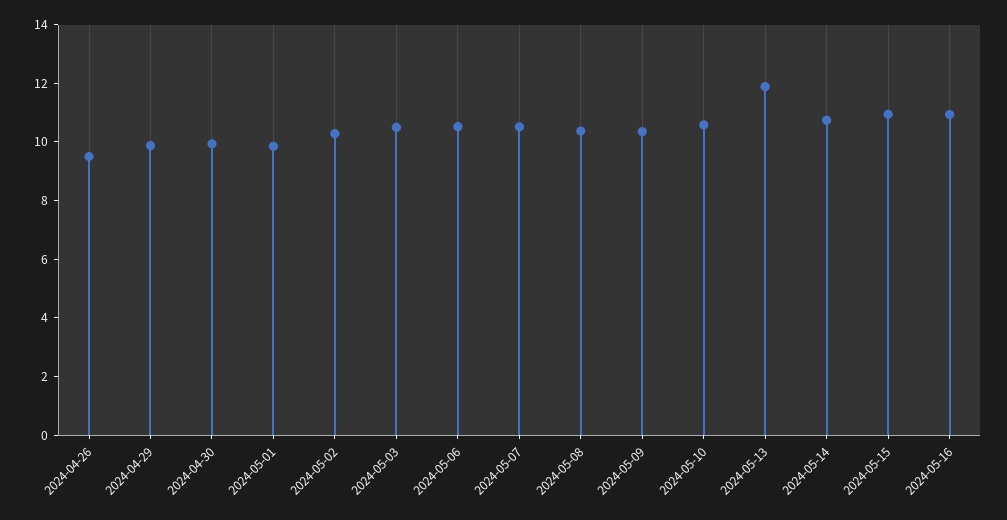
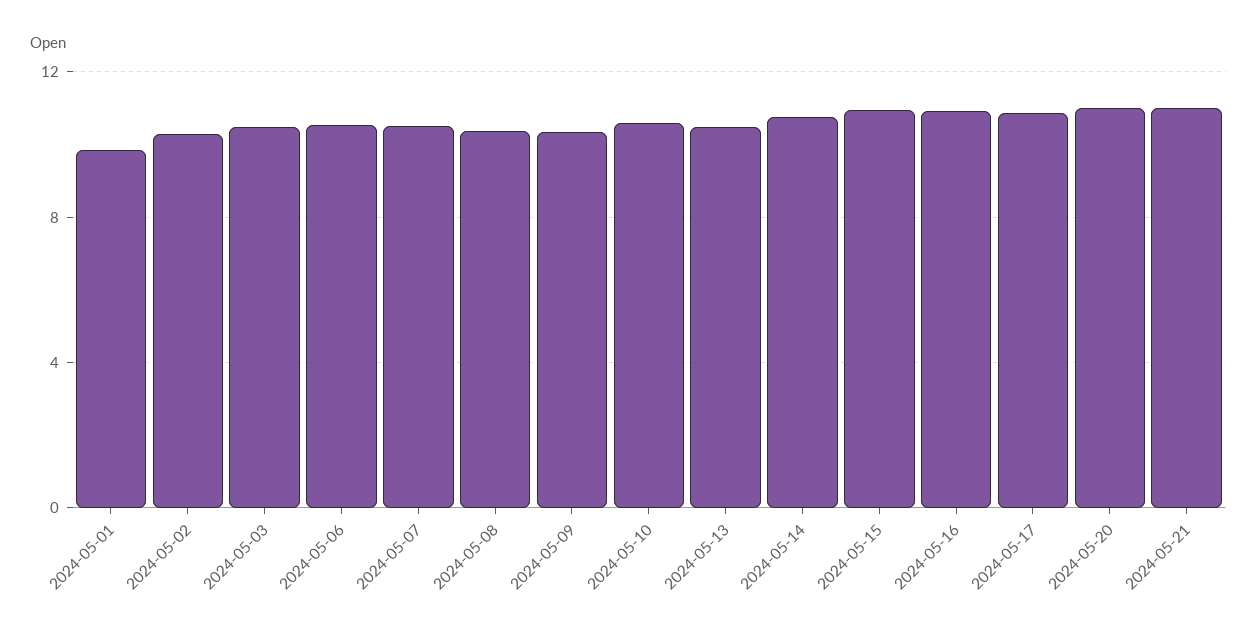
2024-04-26: 9.5 -> none
2024-04-29: 10 -> none
2024-04-30: 10 -> none
2024-05-13: 12 -> 10.5
2024-05-17: none -> 11
2024-05-20: none -> 11
2024-05-21: none -> 11

